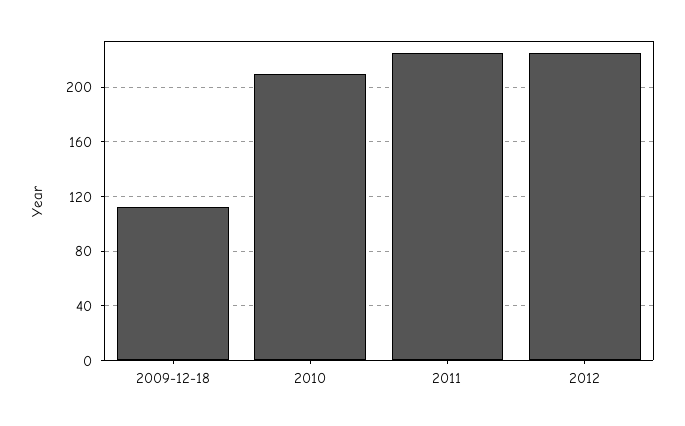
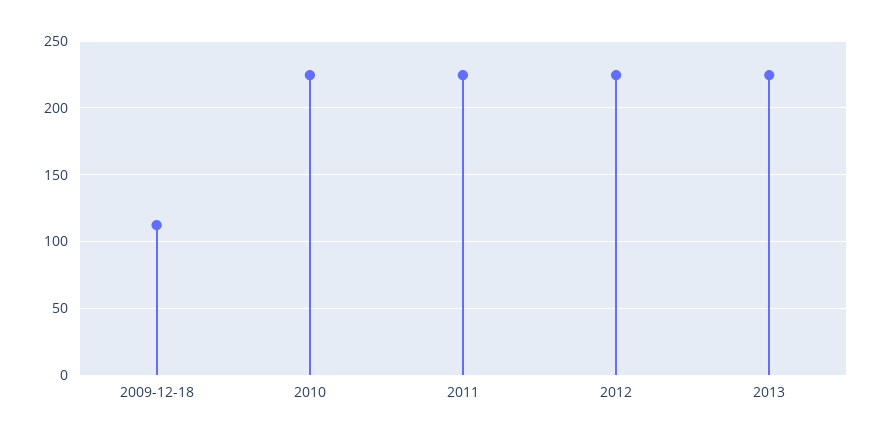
2010: 210 -> 225
2013: none -> 225

